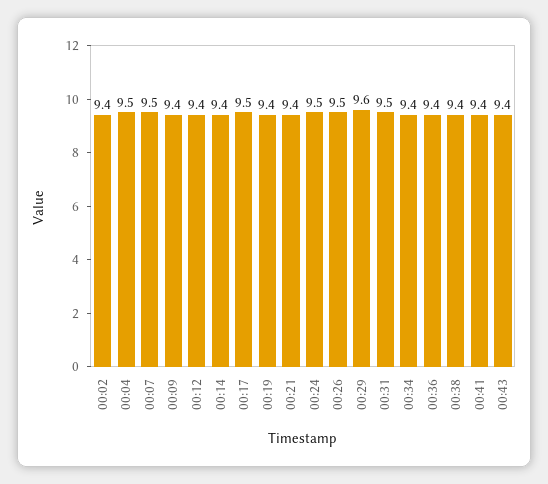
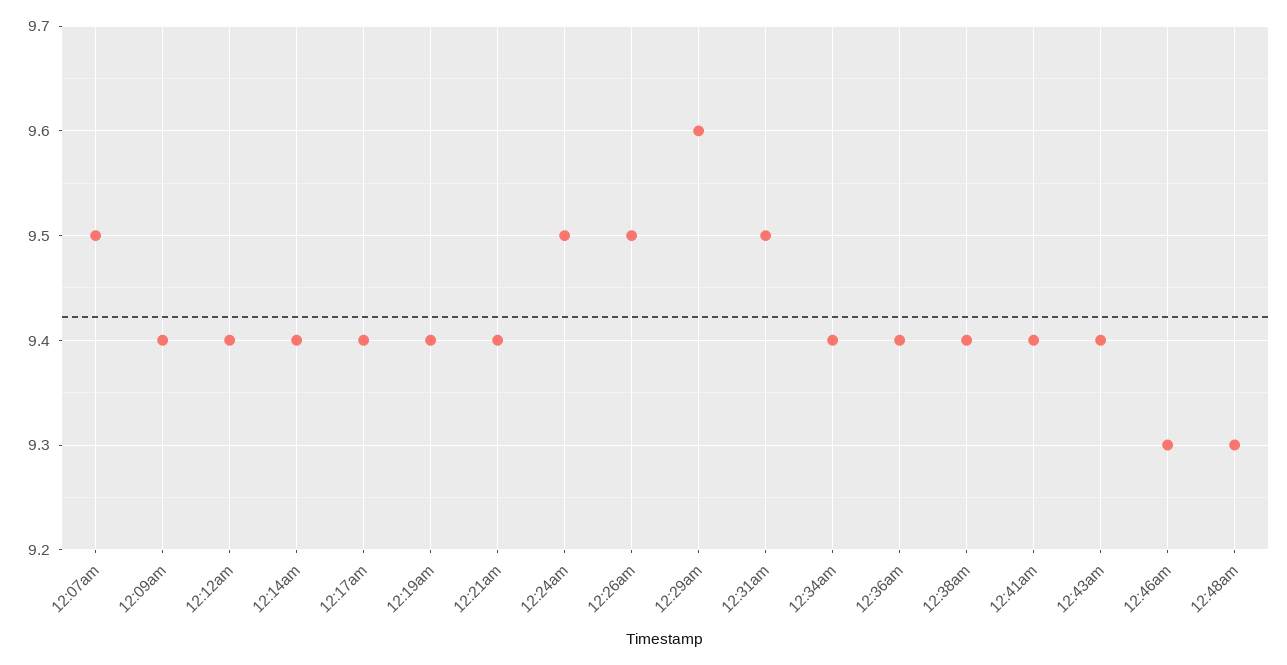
00:02: 9.4 -> none
00:04: 9.5 -> none
00:17: 9.5 -> 9.4
12:46am: none -> 9.3
12:48am: none -> 9.3

